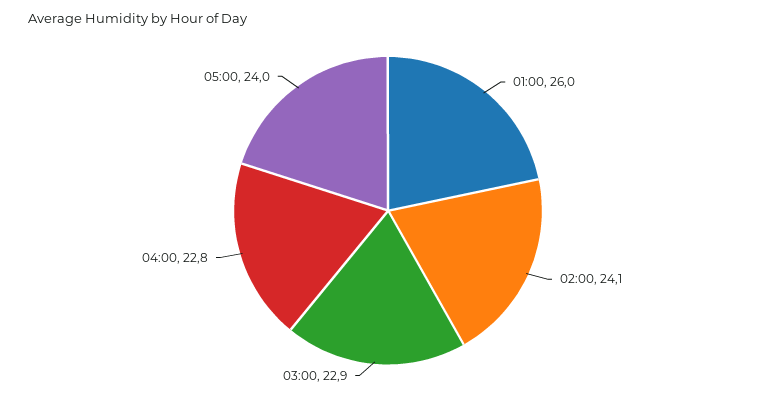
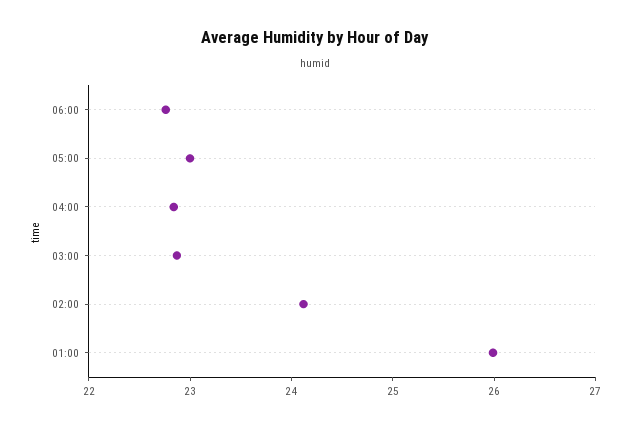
05:00: 24 -> 23
06:00: none -> 22.8

